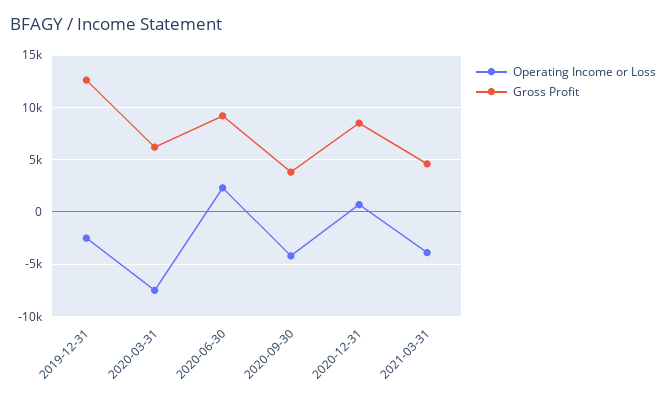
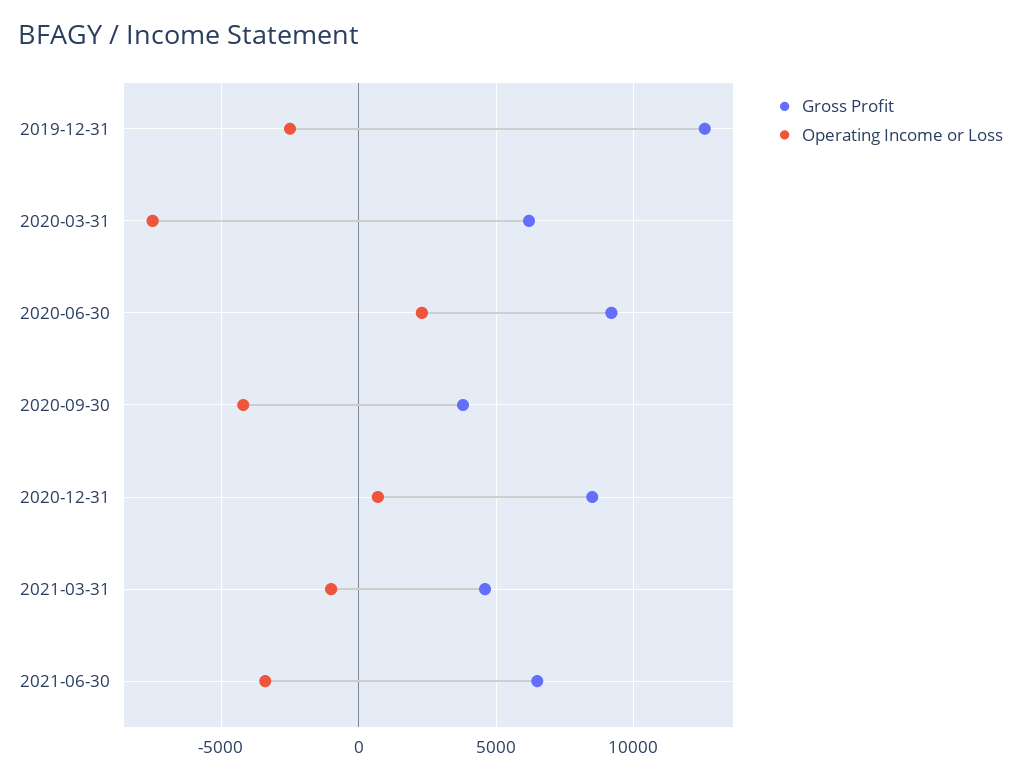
Operating Income or Loss, 2021-03-31: -4000 -> -1000
Gross Profit, 2021-06-30: none -> 6500
Operating Income or Loss, 2021-06-30: none -> -3500

